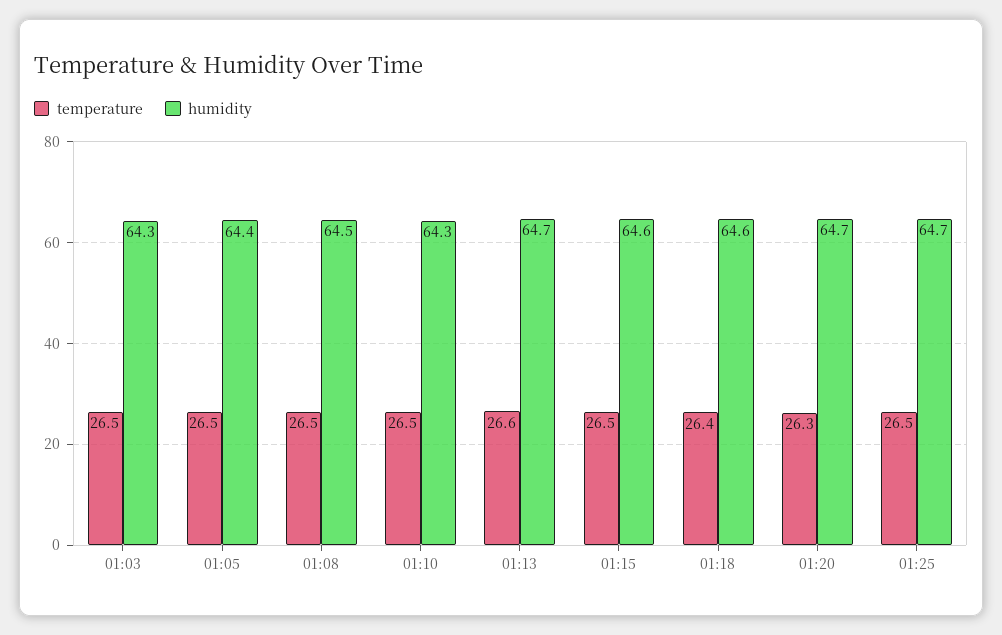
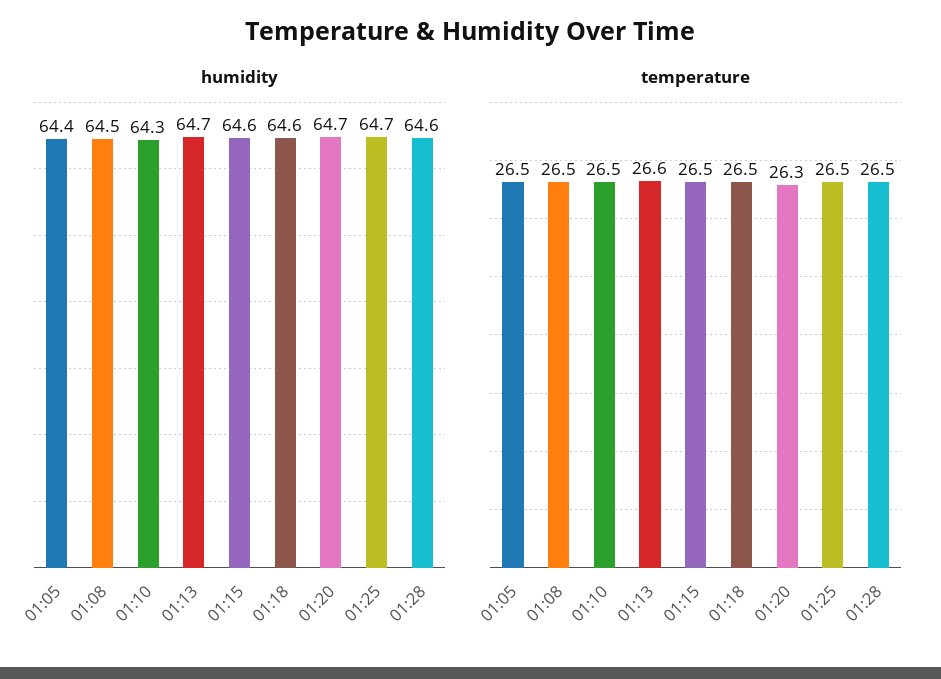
temperature, 01:03: 26.5 -> none
humidity, 01:03: 64.3 -> none
temperature, 01:18: 26.4 -> 26.5
humidity, 01:28: none -> 64.6
temperature, 01:28: none -> 26.5

